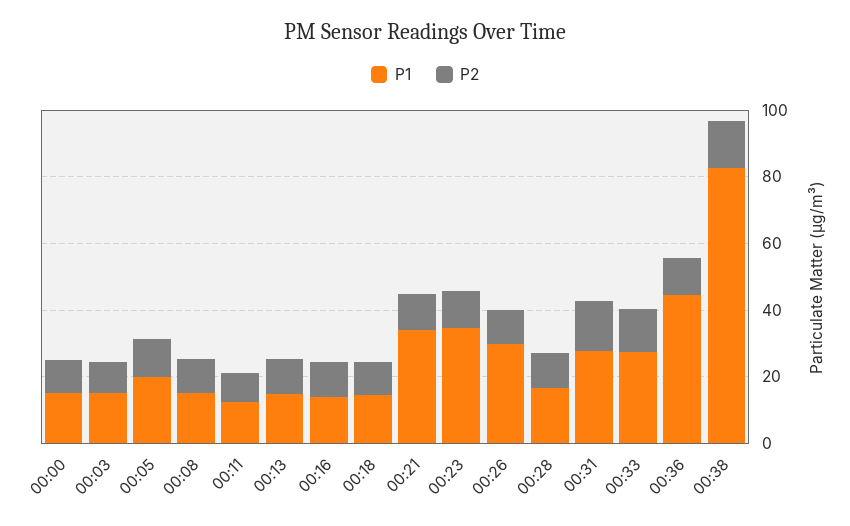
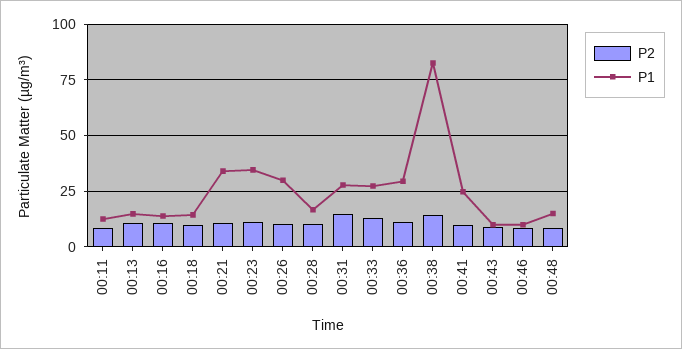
P1, 00:00: 15 -> none
P2, 00:00: 10 -> none
P1, 00:03: 15 -> none
P2, 00:03: 10 -> none
P1, 00:05: 20 -> none
P2, 00:05: 10 -> none
P1, 00:08: 15 -> none
P2, 00:08: 10 -> none
P1, 00:36: 45 -> 30
P2, 00:41: none -> 10
P1, 00:41: none -> 25
P2, 00:43: none -> 10
P1, 00:43: none -> 10
P2, 00:46: none -> 10
P1, 00:46: none -> 10
P2, 00:48: none -> 10
P1, 00:48: none -> 15

